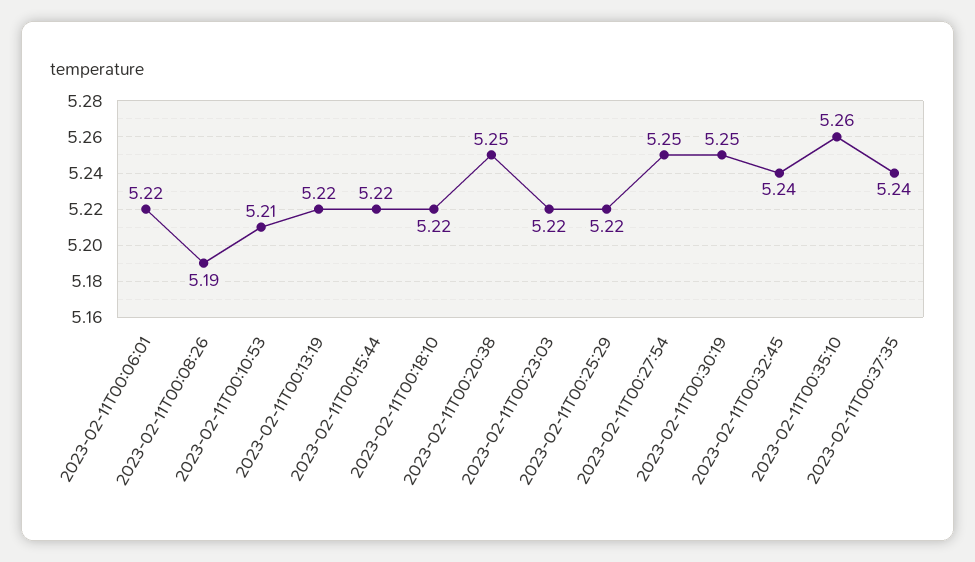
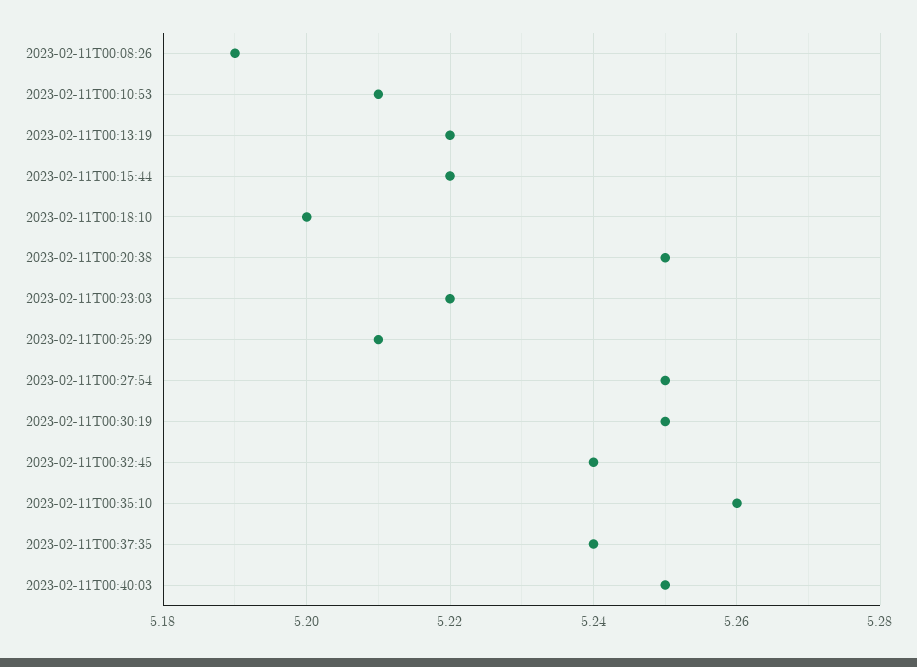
2023-02-11T00:06:01: 5.22 -> none
2023-02-11T00:18:10: 5.22 -> 5.2
2023-02-11T00:25:29: 5.22 -> 5.21
2023-02-11T00:40:03: none -> 5.25

